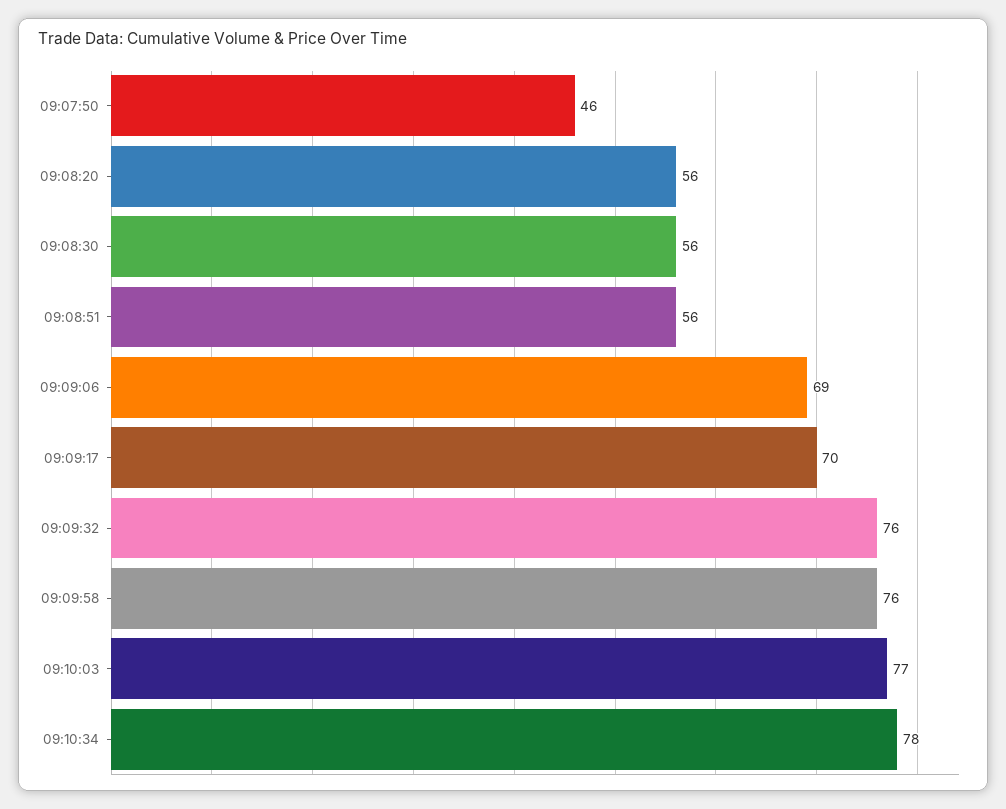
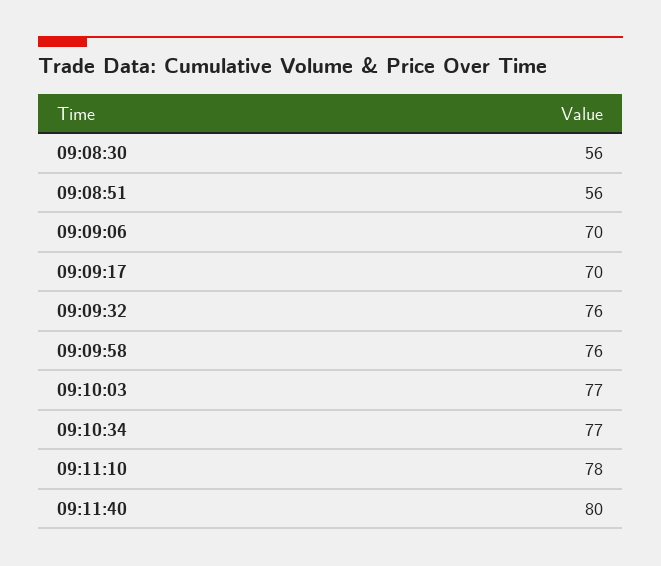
09:07:50: 46 -> none
09:08:20: 56 -> none
09:09:06: 69 -> 70
09:10:34: 78 -> 77
09:11:10: none -> 78
09:11:40: none -> 80

